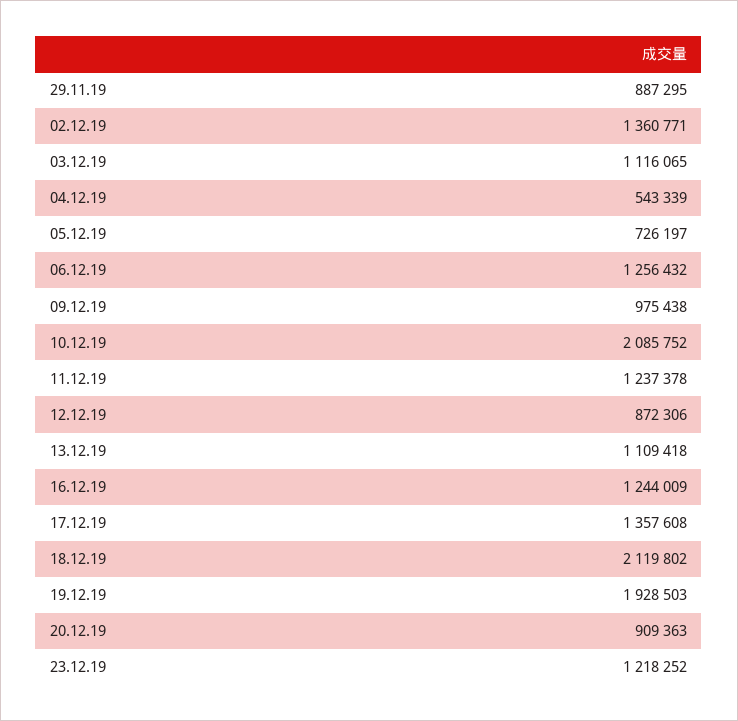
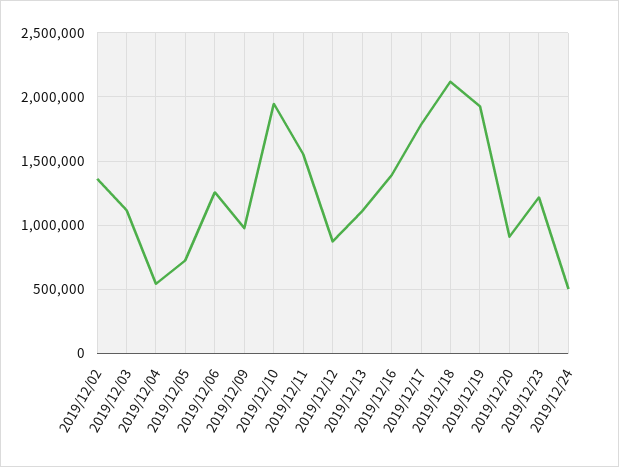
29.11.19: 887295 -> none
10.12.19: 2085752 -> 1950000
11.12.19: 1237378 -> 1550000
16.12.19: 1244009 -> 1400000
17.12.19: 1357608 -> 1800000
2019/12/24: none -> 500000

